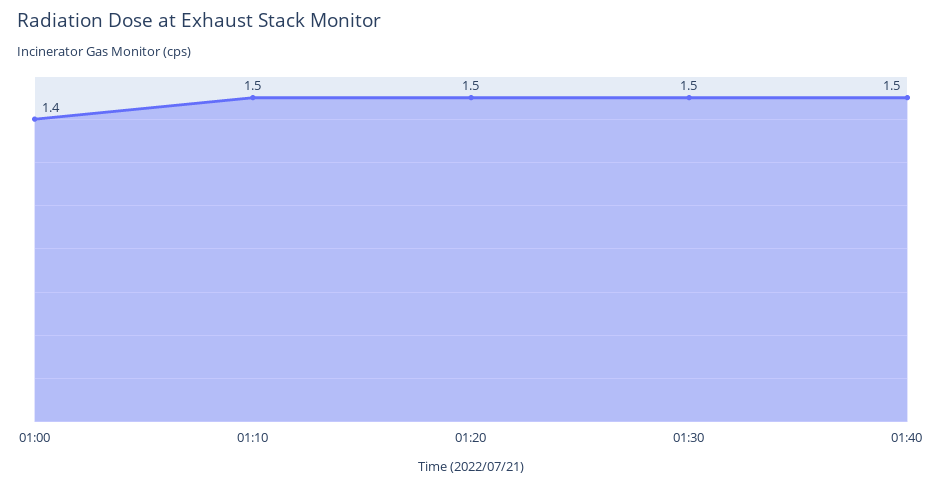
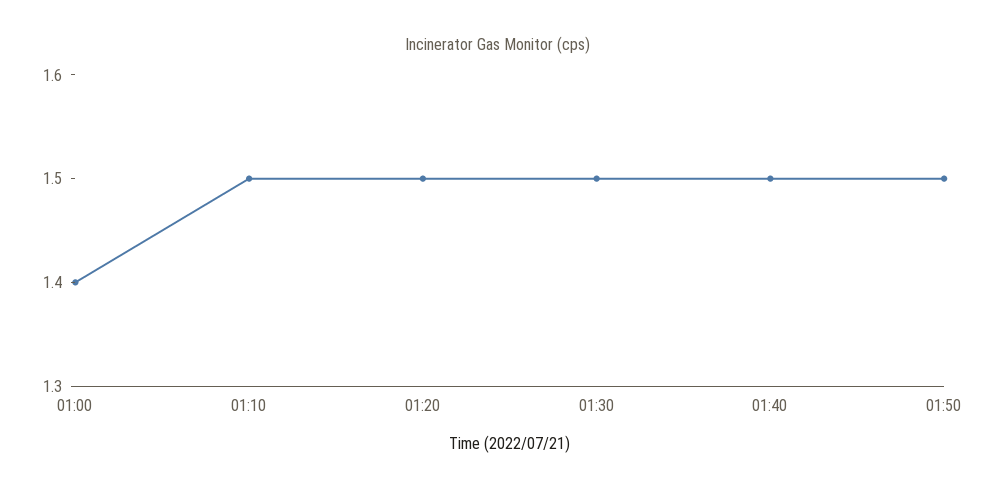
01:50: none -> 1.5

